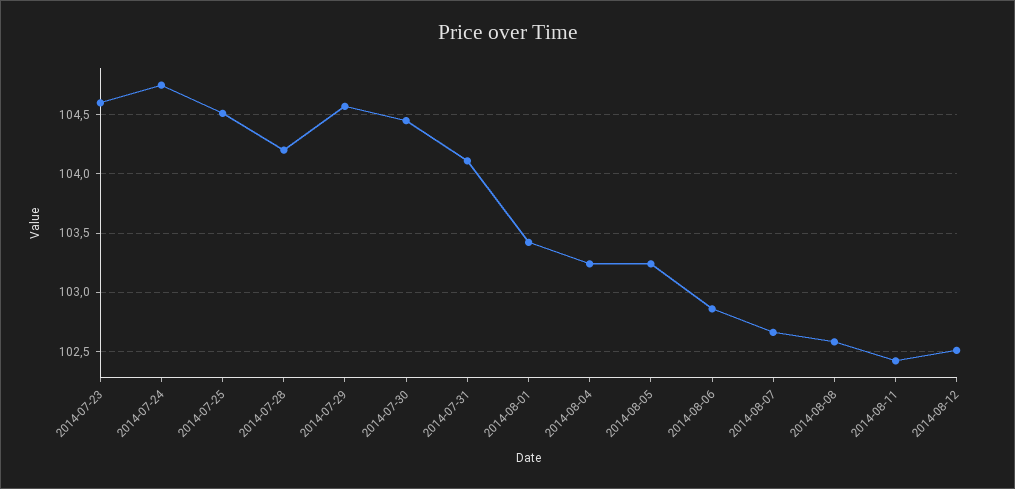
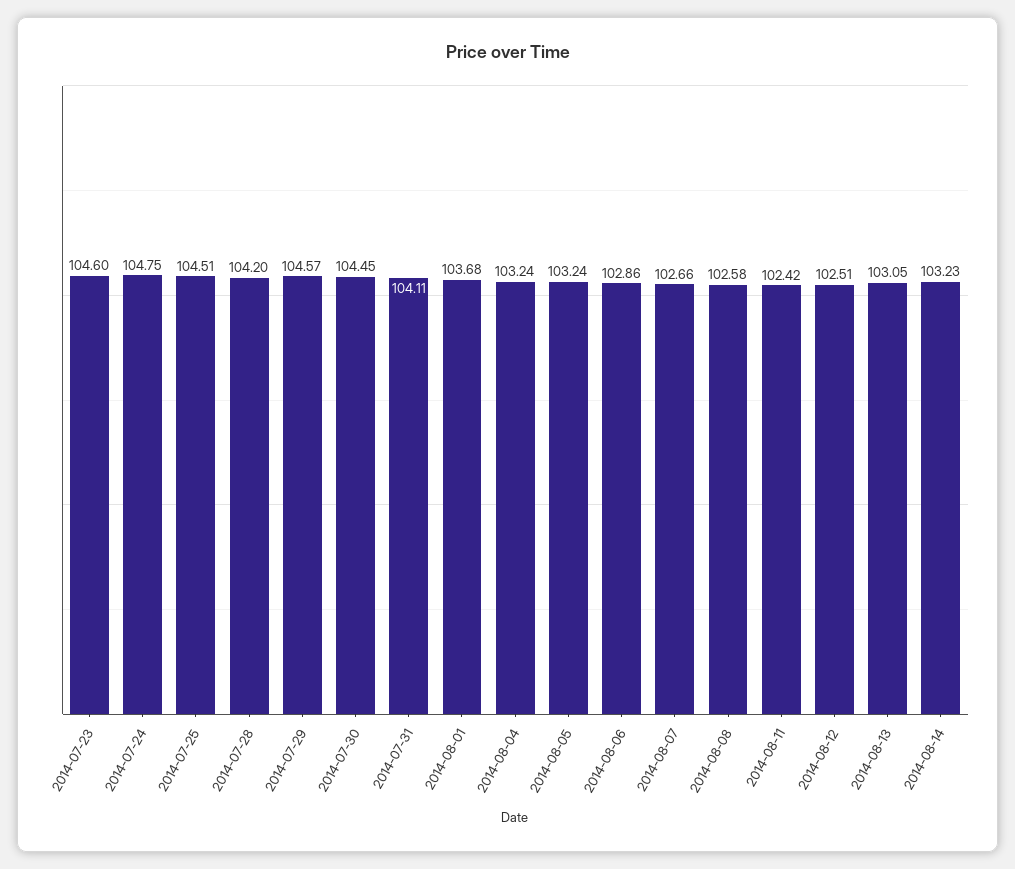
2014-08-01: 103.4 -> 103.68
2014-08-13: none -> 103.05
2014-08-14: none -> 103.23

